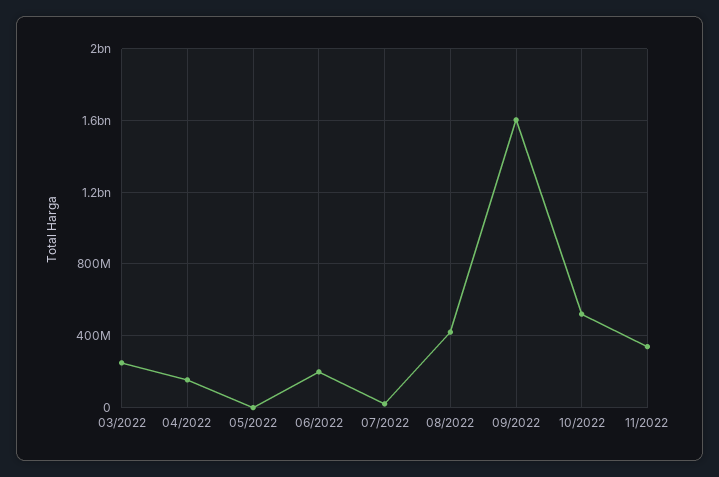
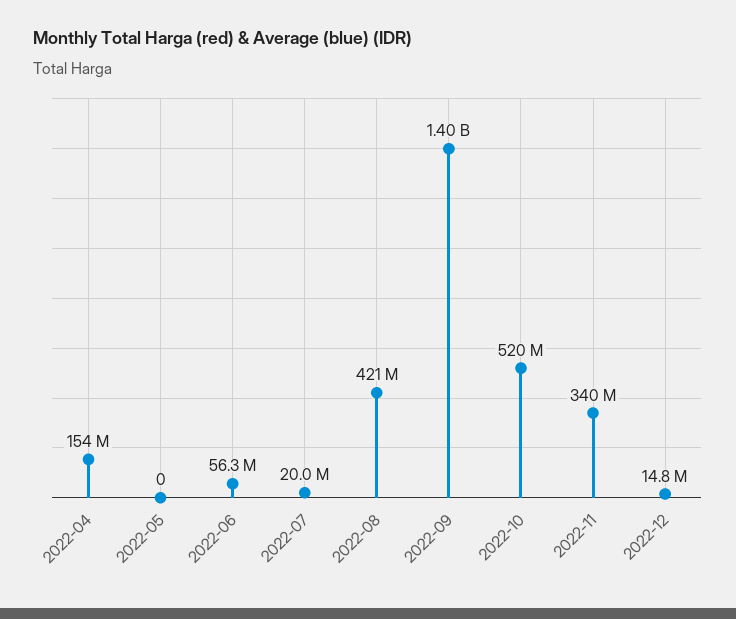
03/2022: 250000000 -> none
06/2022: 200000000 -> 56300000
09/2022: 1600000000 -> 1400000000
2022-12: none -> 14800000

